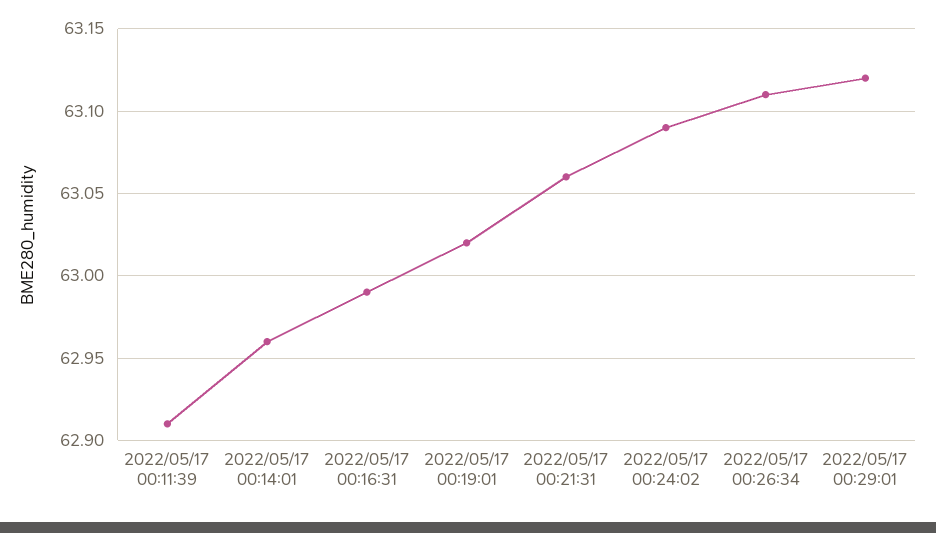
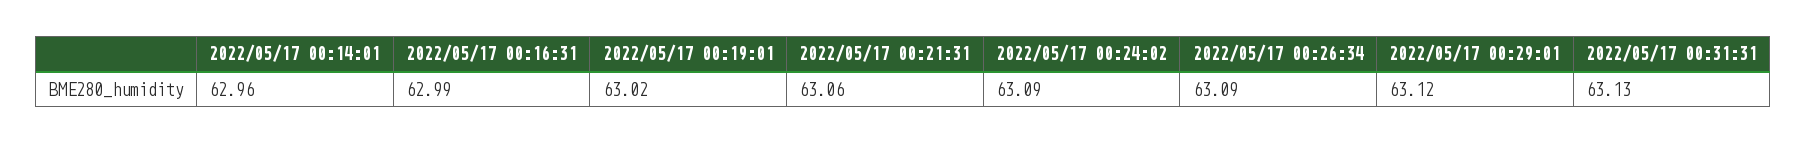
2022/05/17 00:11:39: 62.91 -> none
2022/05/17 00:26:34: 63.11 -> 63.09
2022/05/17 00:31:31: none -> 63.13

